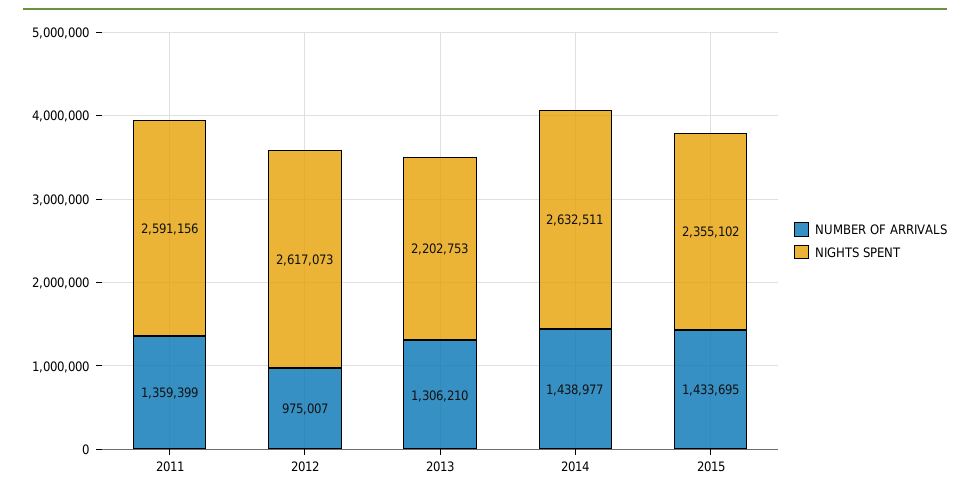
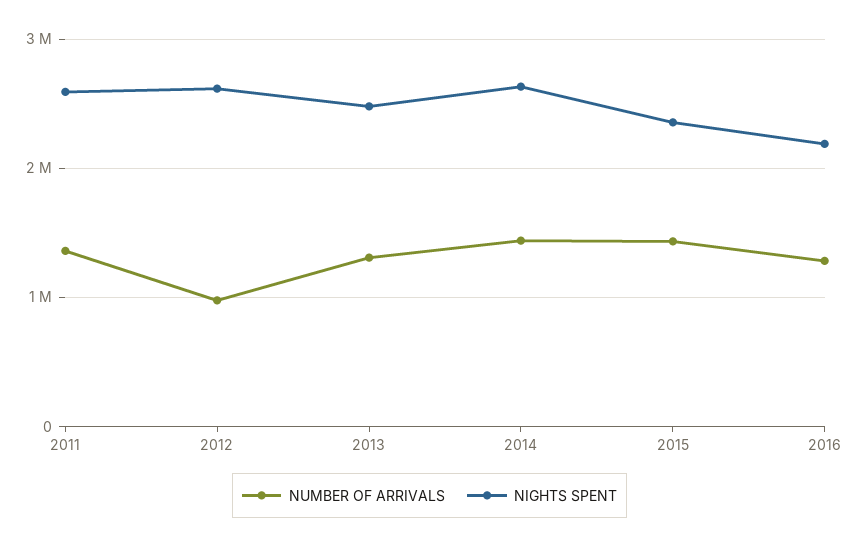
NIGHTS SPENT, 2013: 2202753 -> 2500000
NUMBER OF ARRIVALS, 2016: none -> 1300000
NIGHTS SPENT, 2016: none -> 2200000

